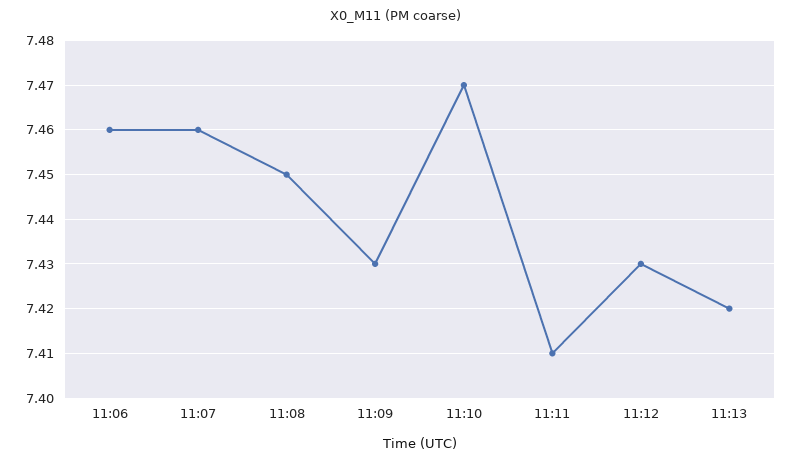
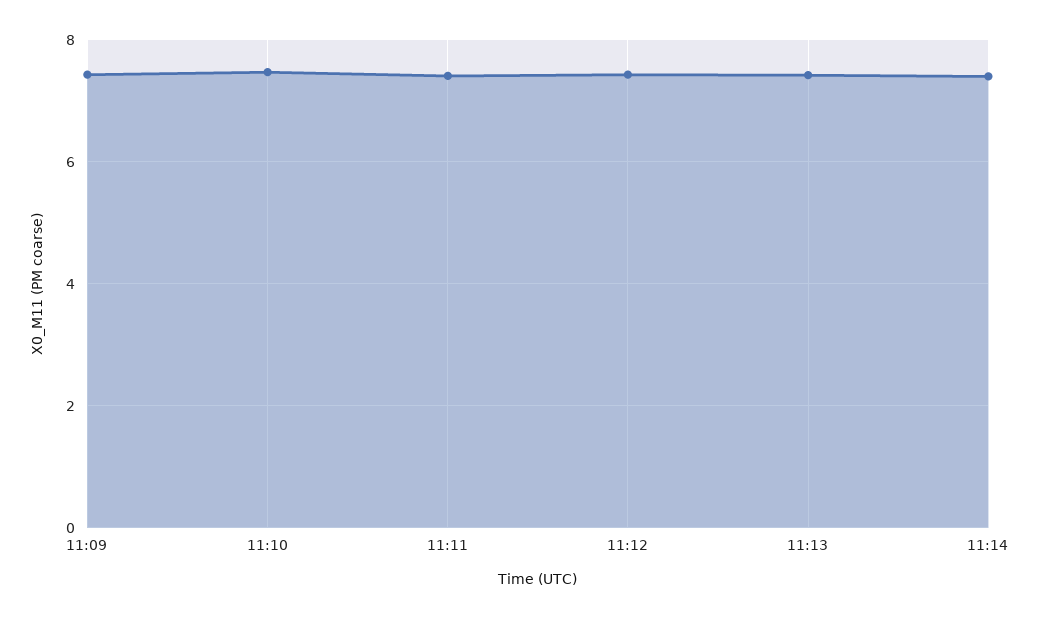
11:06: 7.46 -> none
11:07: 7.46 -> none
11:08: 7.45 -> none
11:14: none -> 7.4

